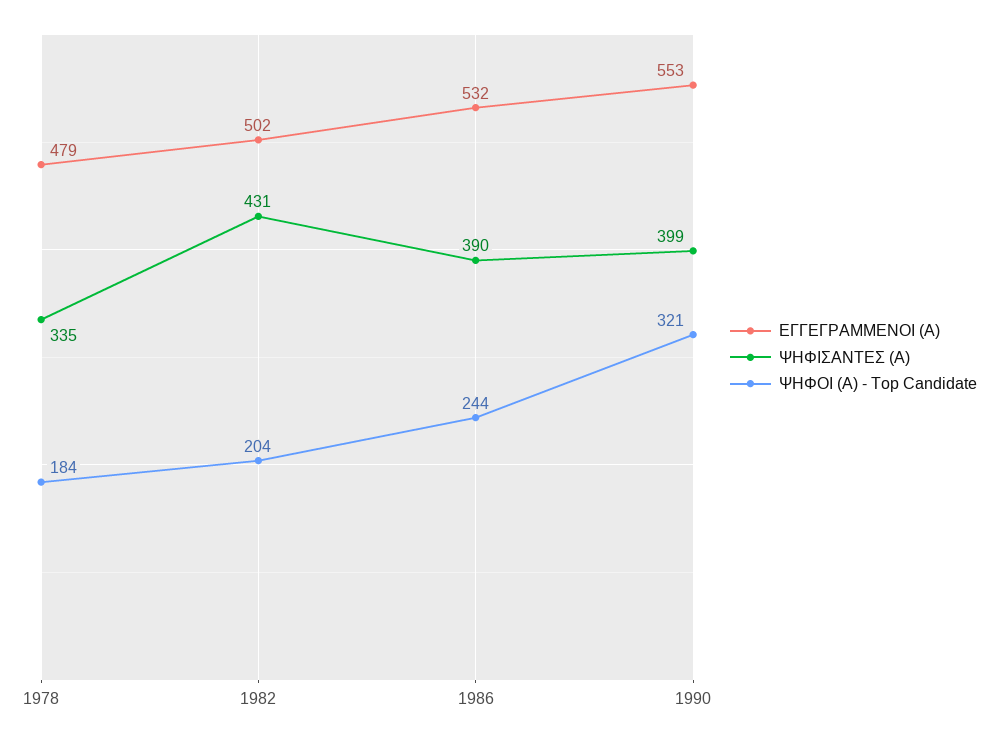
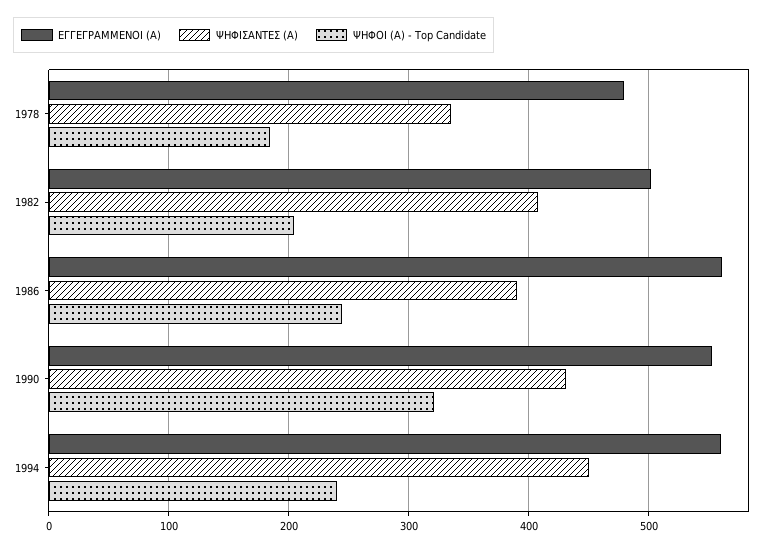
ΨΗΦΙΣΑΝΤΕΣ (Α), 1982: 431 -> 410
ΕΓΓΕΓΡΑΜΜΕΝΟΙ (Α), 1986: 532 -> 560
ΨΗΦΙΣΑΝΤΕΣ (Α), 1990: 399 -> 430
ΕΓΓΕΓΡΑΜΜΕΝΟΙ (Α), 1994: none -> 560
ΨΗΦΙΣΑΝΤΕΣ (Α), 1994: none -> 450
ΨΗΦΟΙ (Α) - Top Candidate, 1994: none -> 240

